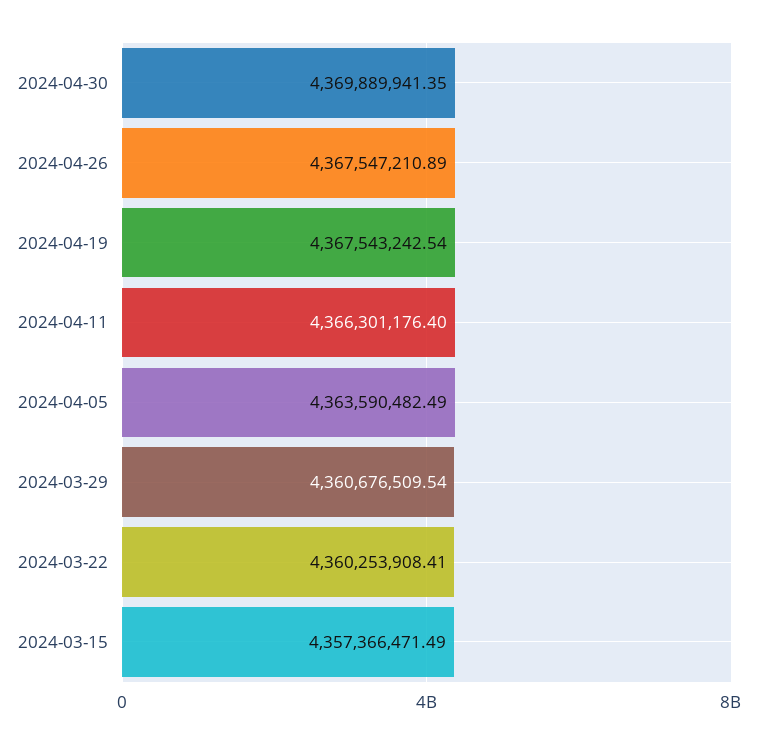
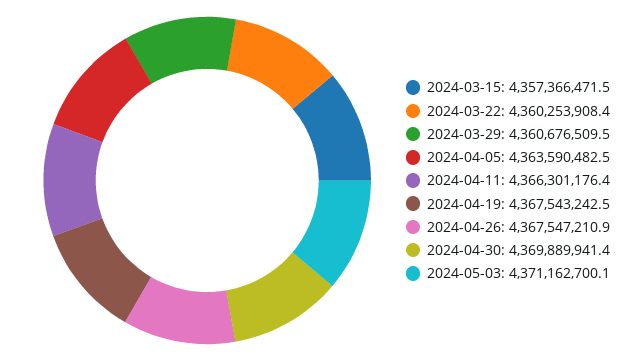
2024-05-03: none -> 4371162700.1

